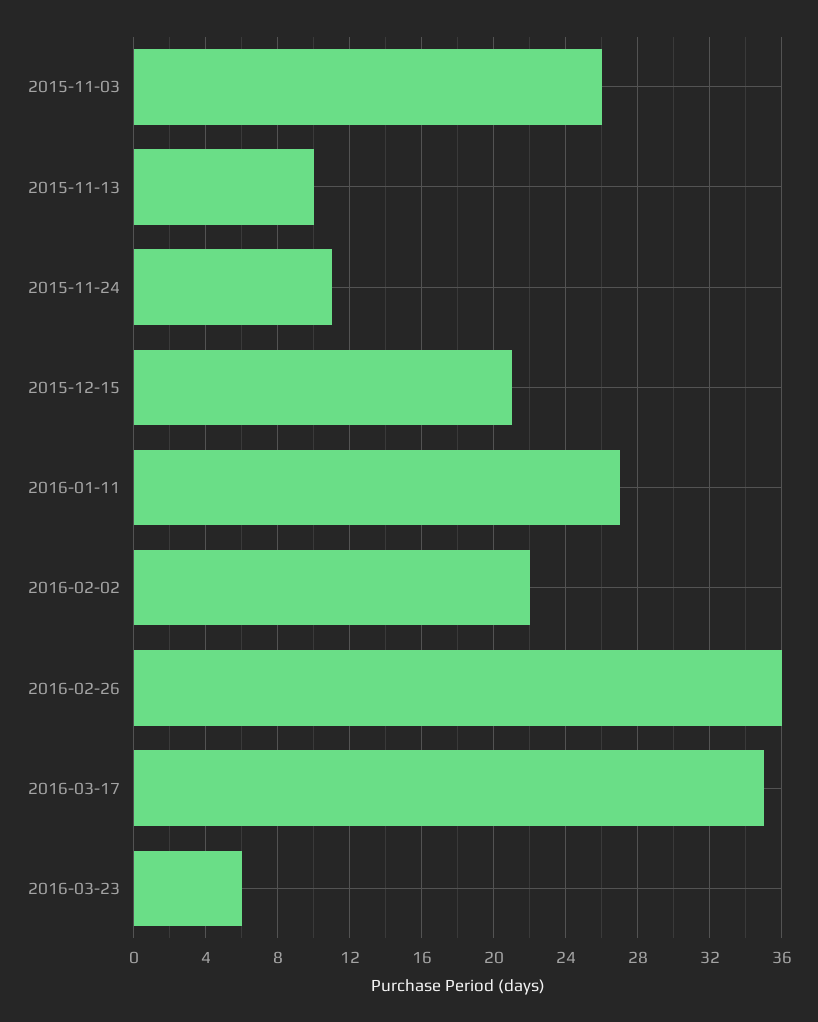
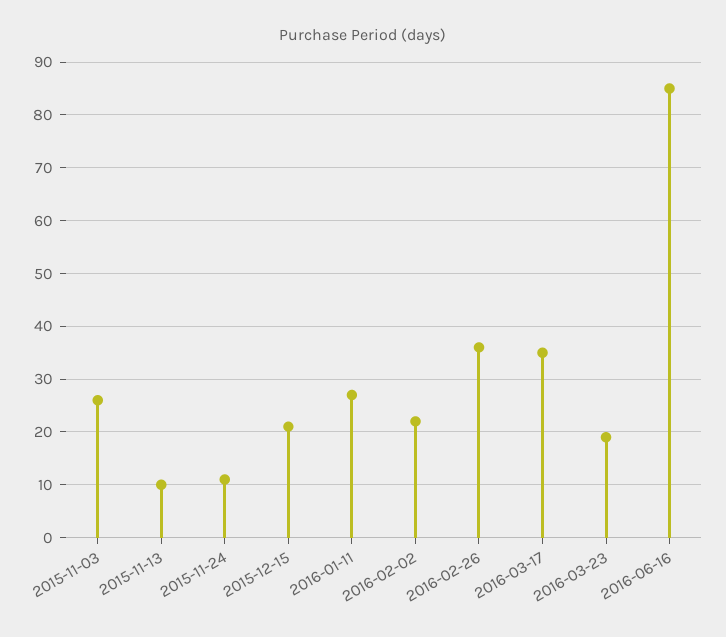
2016-03-23: 6 -> 20
2016-06-16: none -> 85

